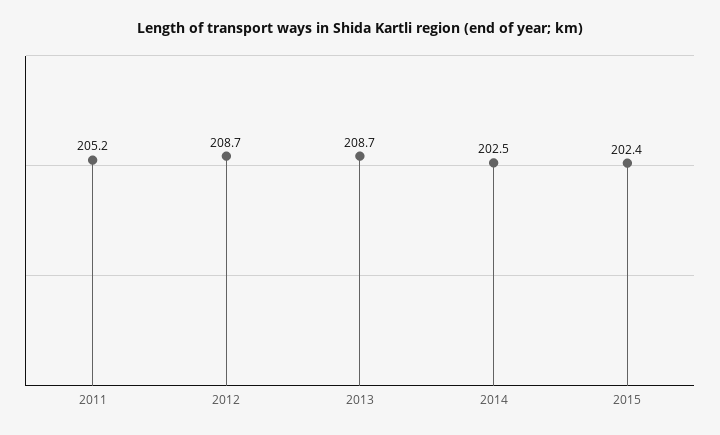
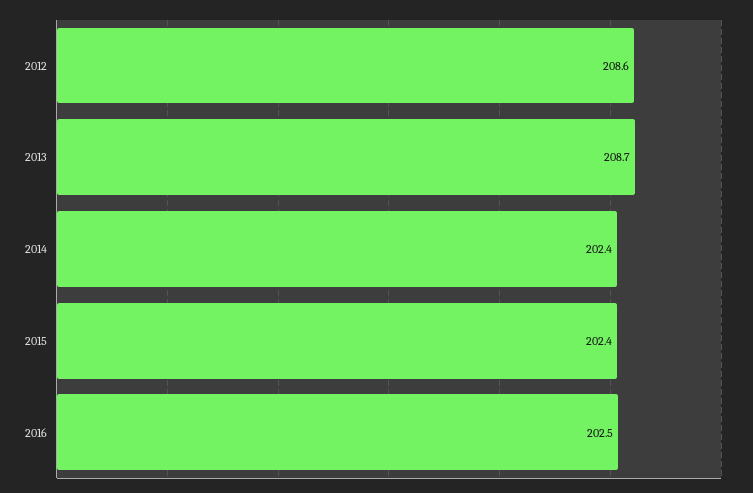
2011: 205.2 -> none
2012: 208.7 -> 208.6
2014: 202.5 -> 202.4
2016: none -> 202.5

